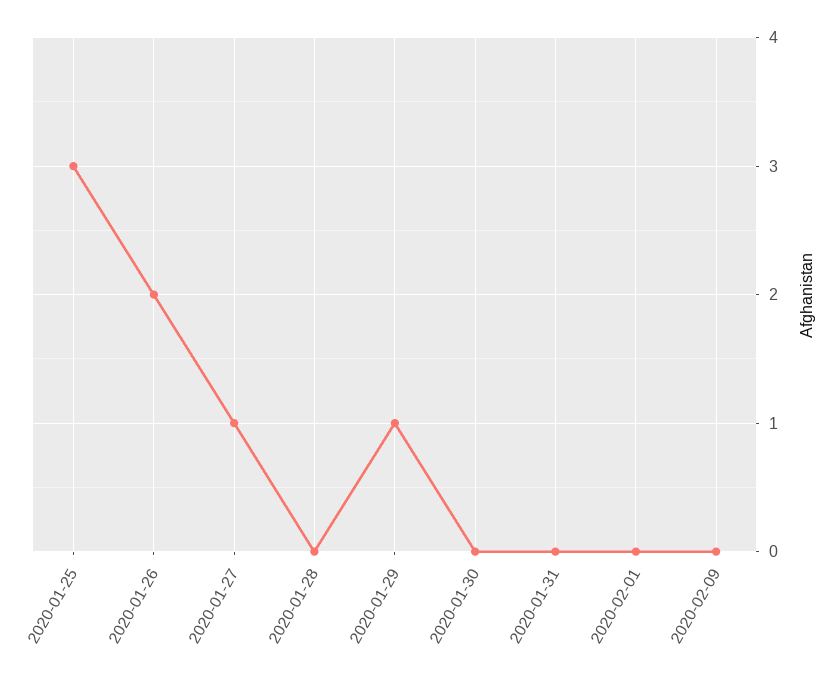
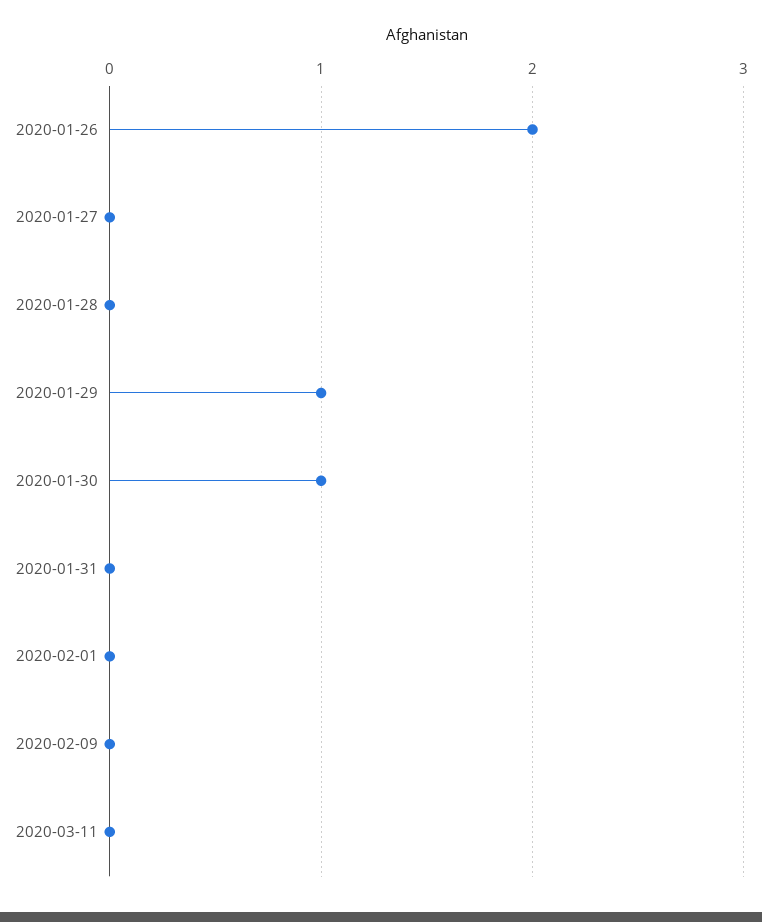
2020-01-25: 3 -> none
2020-01-27: 1 -> 0
2020-01-30: 0 -> 1
2020-03-11: none -> 0

